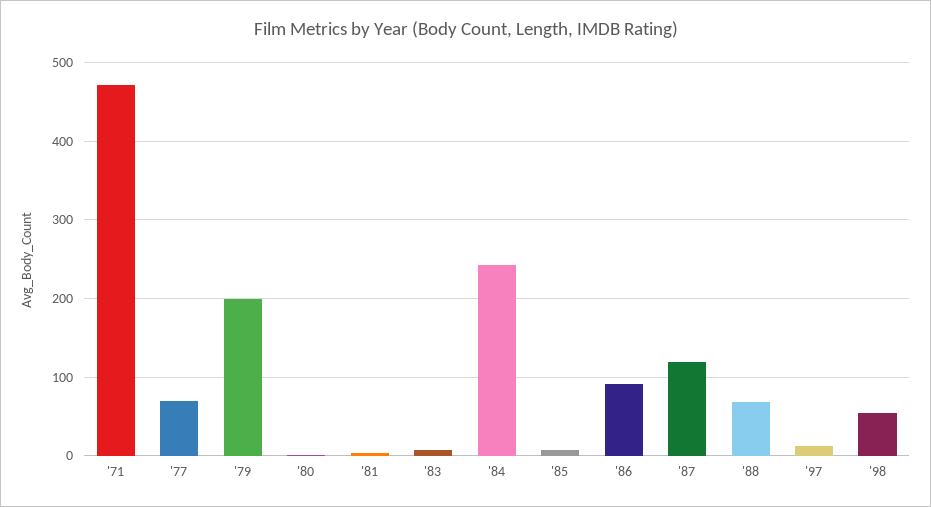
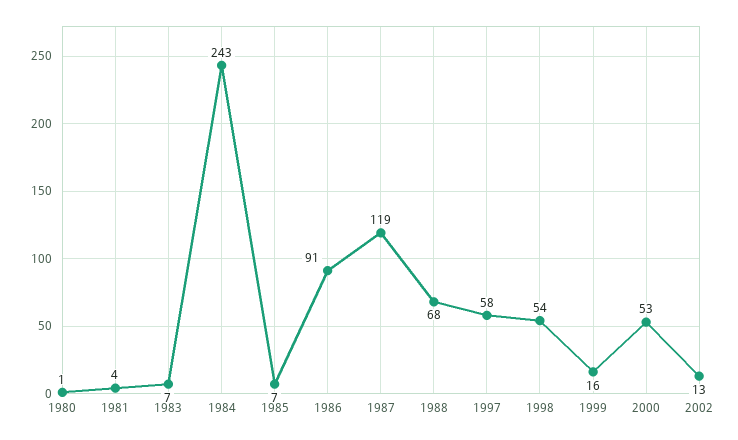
'71: 470 -> none
'77: 70 -> none
'79: 200 -> none
'97: 10 -> 58
1999: none -> 16
2000: none -> 53
2002: none -> 13

